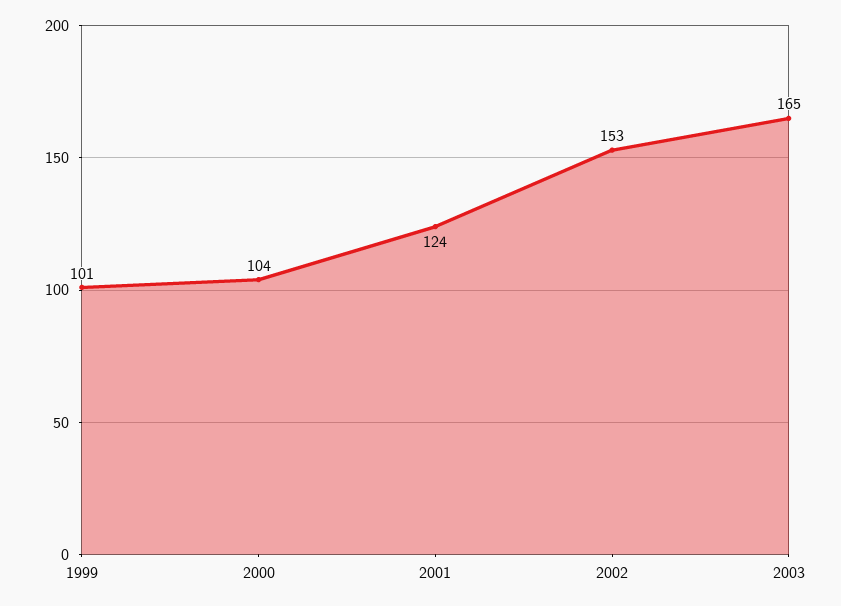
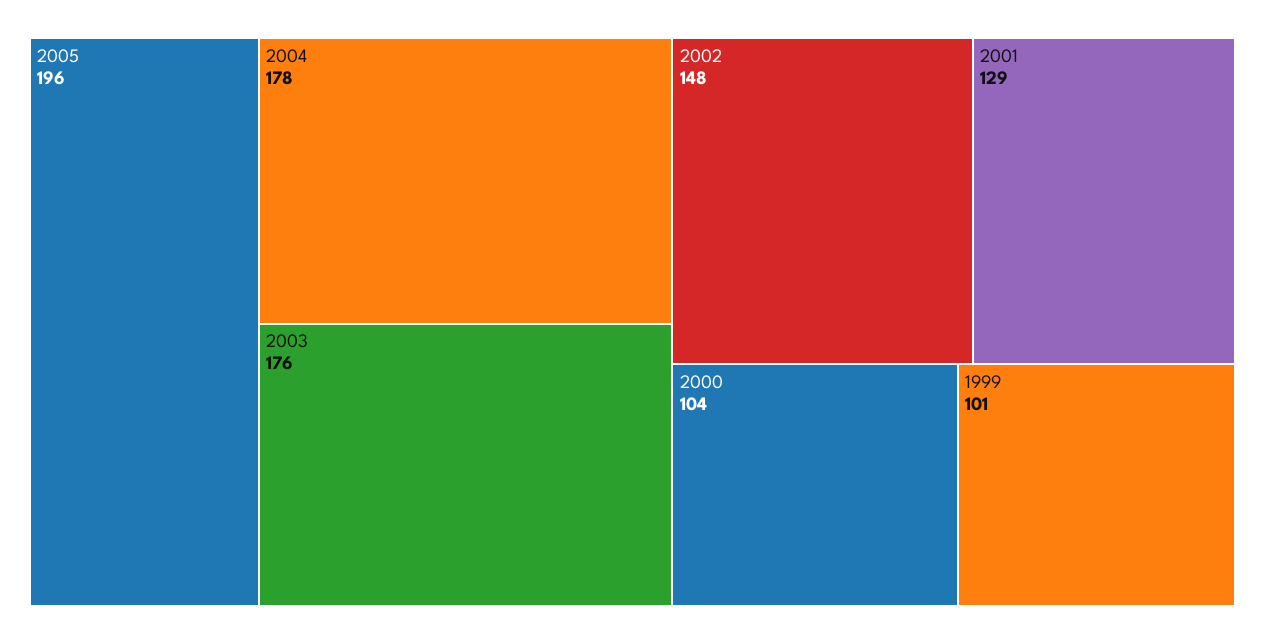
2001: 124 -> 129
2002: 153 -> 148
2003: 165 -> 176
2005: none -> 196
2004: none -> 178

